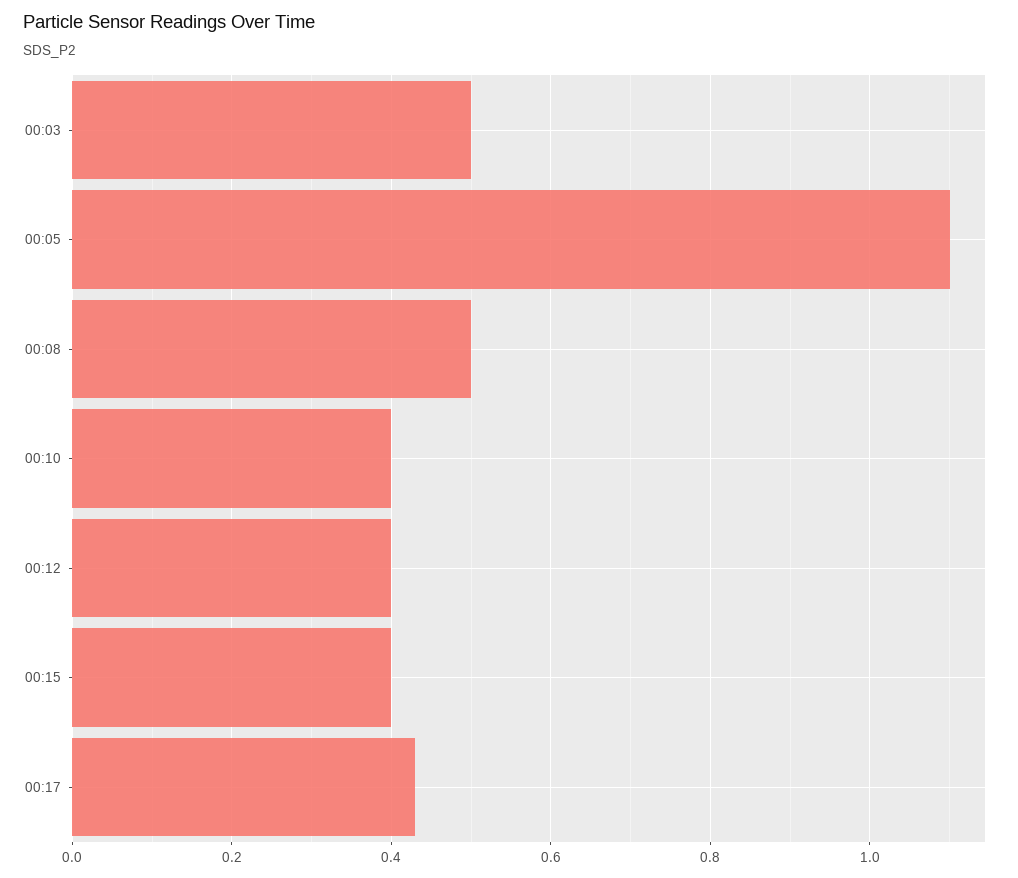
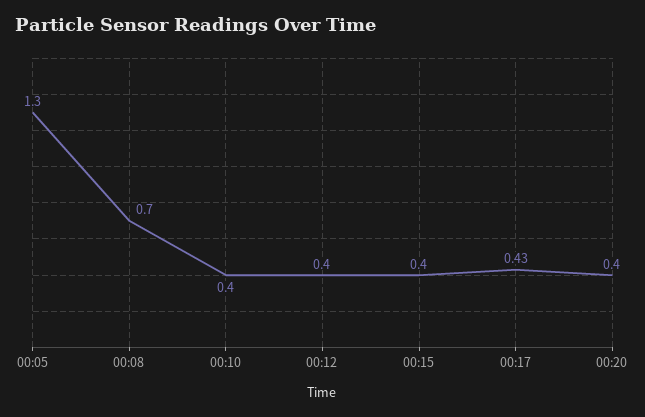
00:03: 0.5 -> none
00:05: 1.1 -> 1.3
00:08: 0.5 -> 0.7
00:20: none -> 0.4

